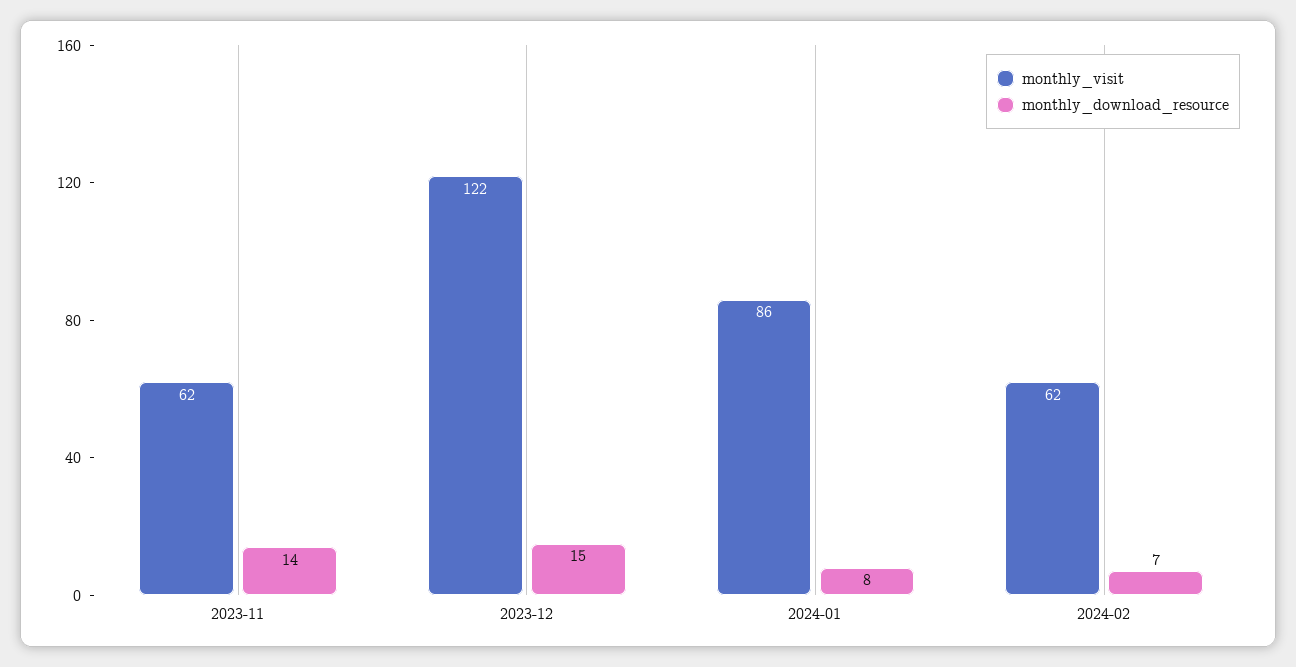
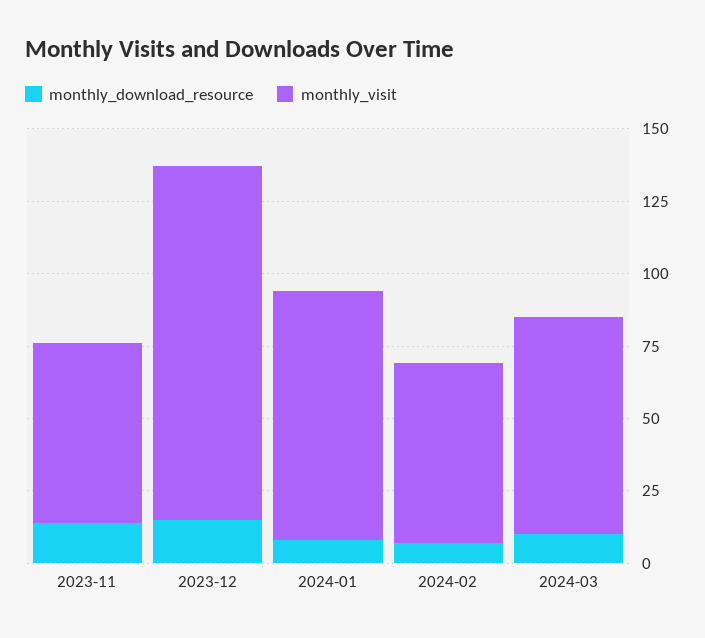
monthly_download_resource, 2024-03: none -> 10
monthly_visit, 2024-03: none -> 75

